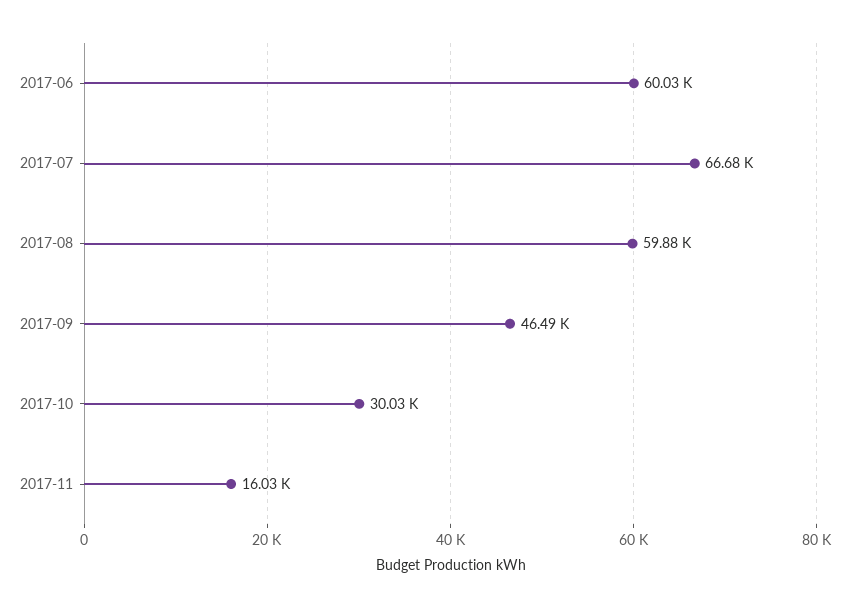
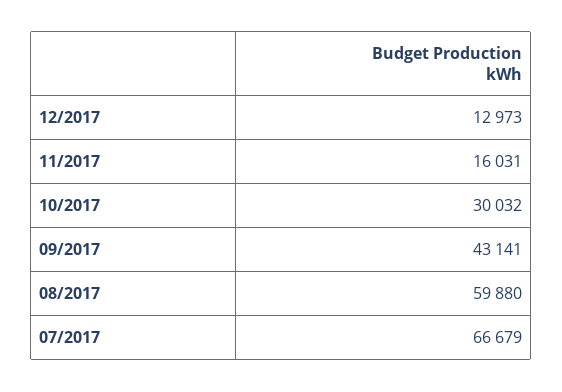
2017-06: 60030 -> none
2017-09: 46490 -> 43141
12/2017: none -> 12973

